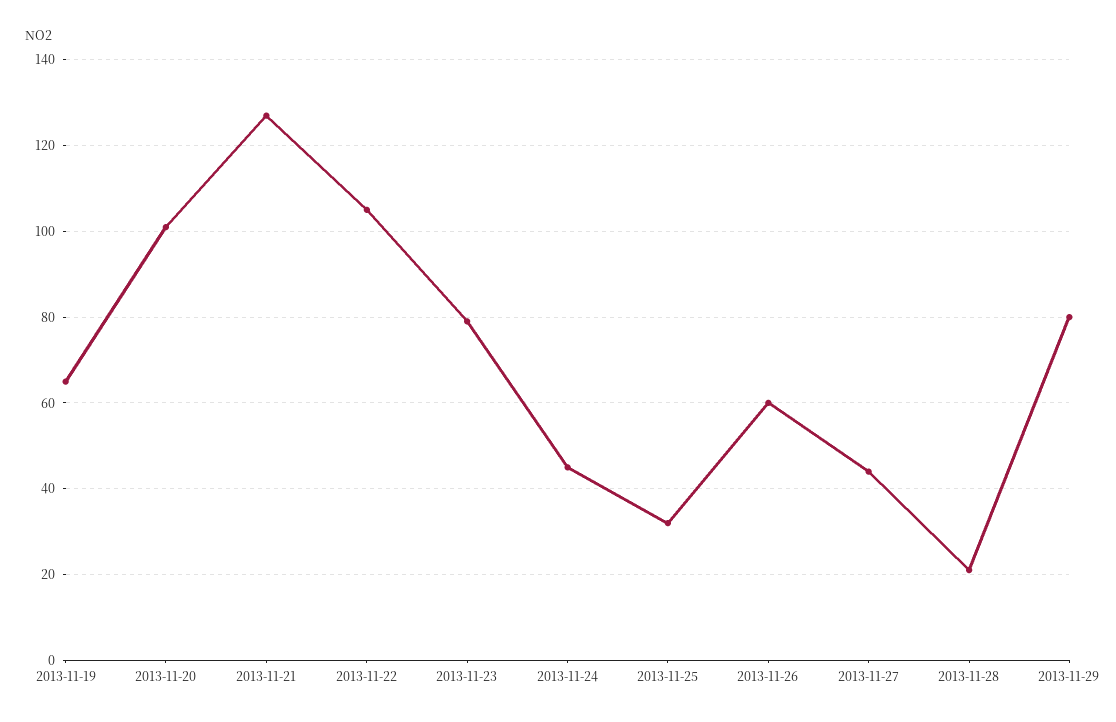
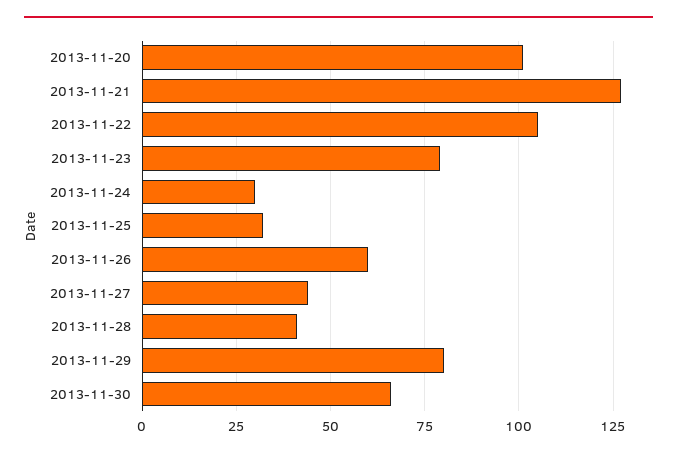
2013-11-19: 65 -> none
2013-11-24: 45 -> 30
2013-11-28: 20 -> 40
2013-11-30: none -> 65

